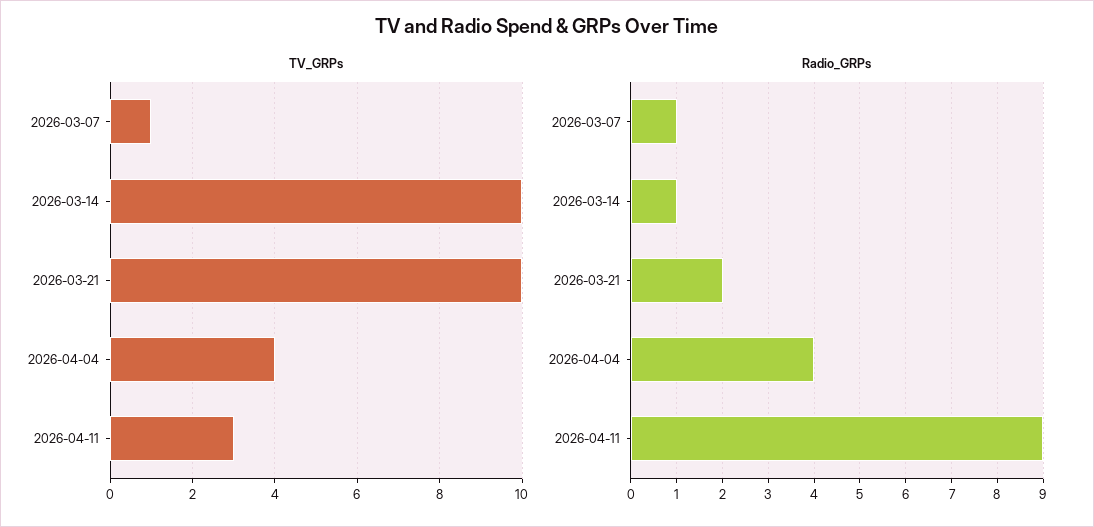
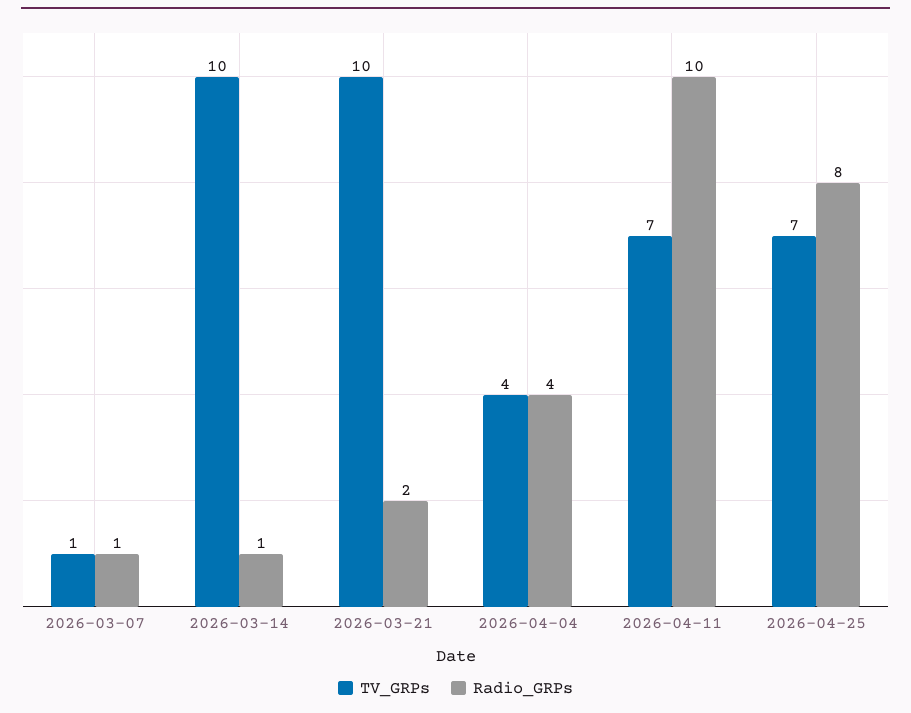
TV_GRPs, 2026-04-11: 3 -> 7
Radio_GRPs, 2026-04-11: 9 -> 10
TV_GRPs, 2026-04-25: none -> 7
Radio_GRPs, 2026-04-25: none -> 8

